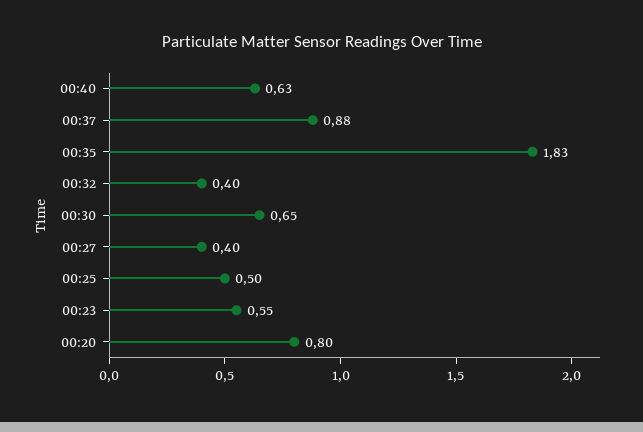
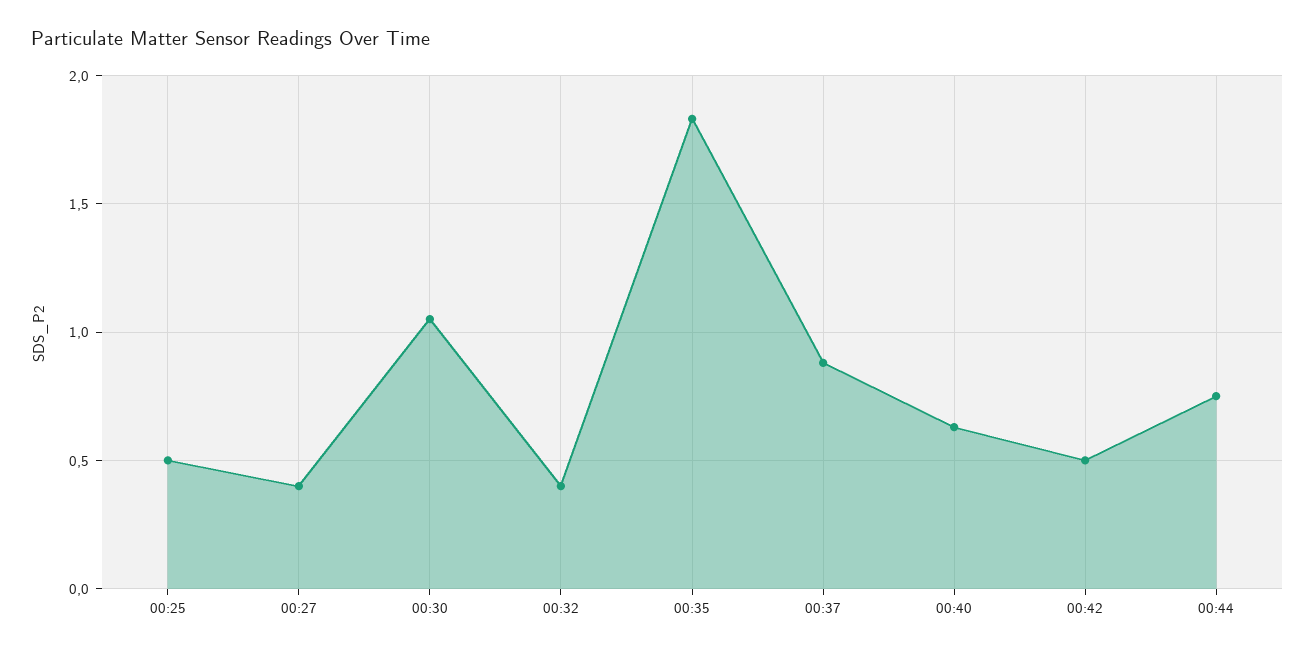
00:30: 0.65 -> 1.05
00:23: 0.55 -> none
00:20: 0.8 -> none
00:42: none -> 0.5
00:44: none -> 0.75

